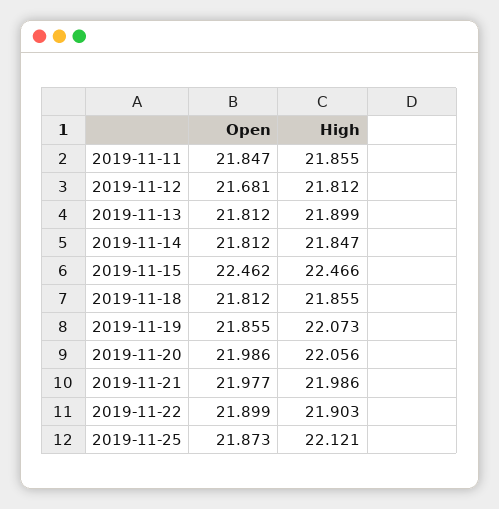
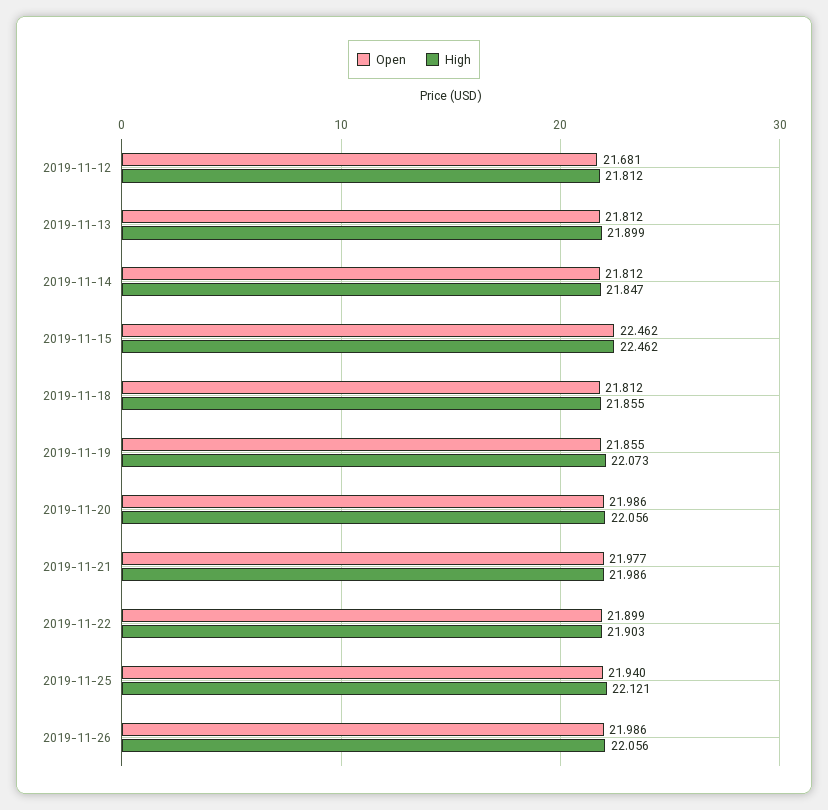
Open, 2019-11-11: 21.847 -> none
High, 2019-11-11: 21.855 -> none
High, 2019-11-15: 22.466 -> 22.462
Open, 2019-11-25: 21.873 -> 21.94
Open, 2019-11-26: none -> 21.986
High, 2019-11-26: none -> 22.056

